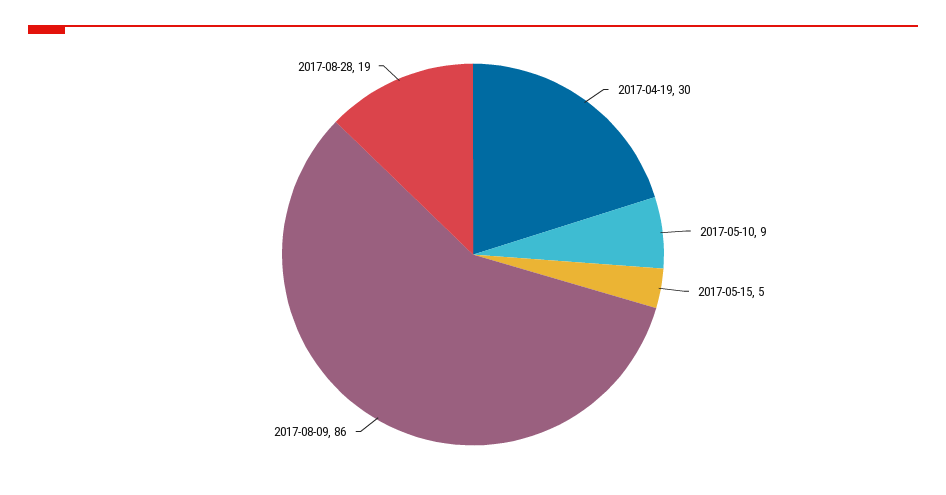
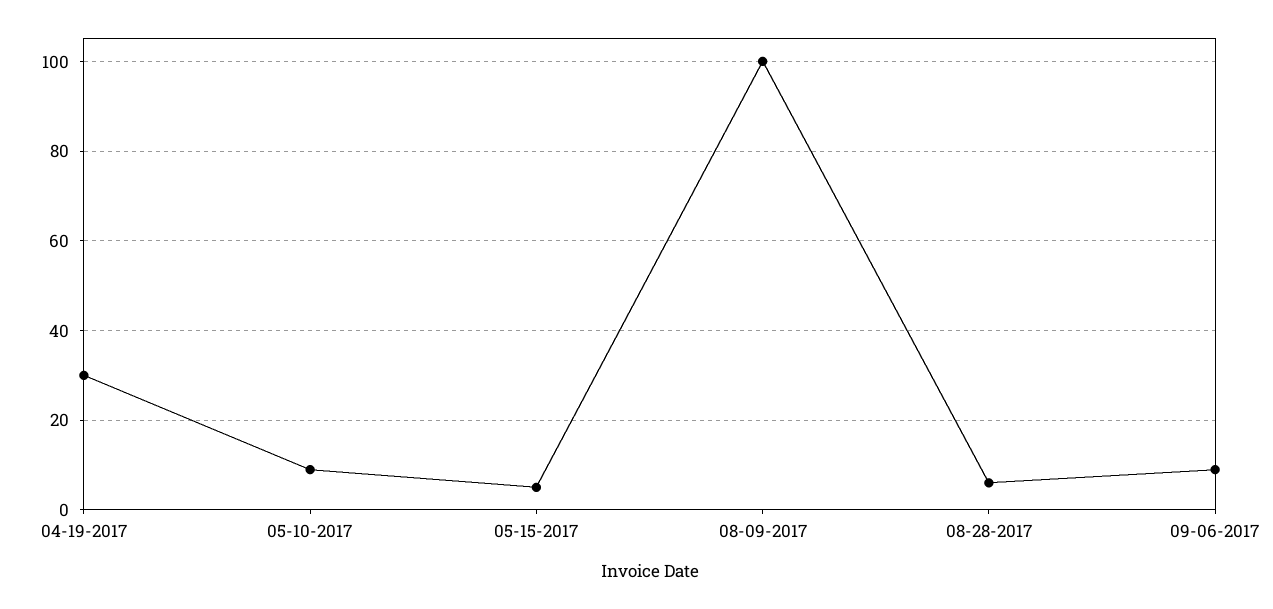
2017-08-09: 86 -> 100
2017-08-28: 19 -> 5
09-06-2017: none -> 10

